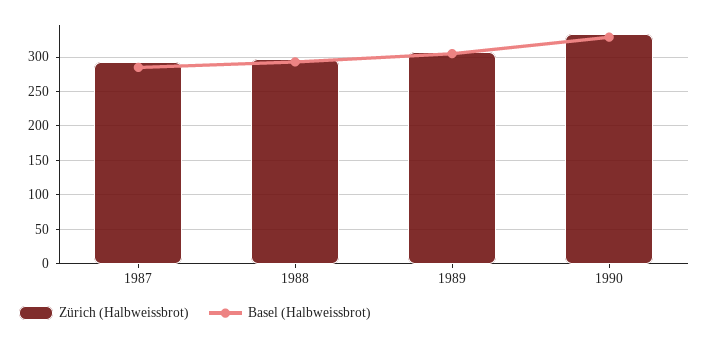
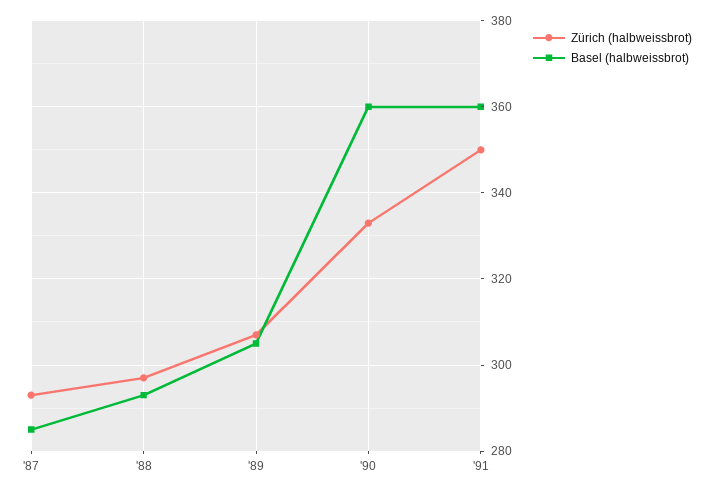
Basel (Halbweissbrot), 1990: 330 -> 360
Zürich (Halbweissbrot), '91: none -> 350
Basel (Halbweissbrot), '91: none -> 360

